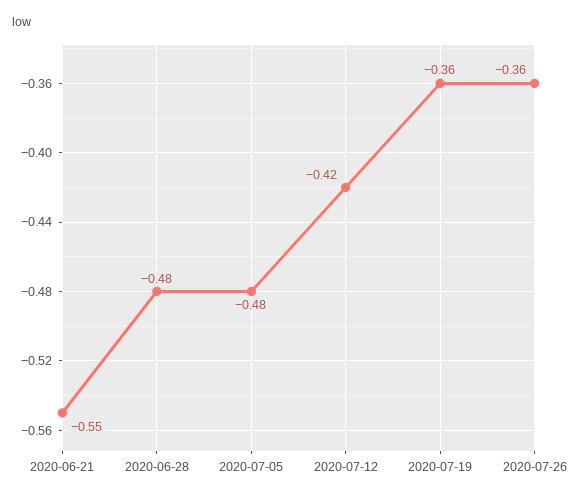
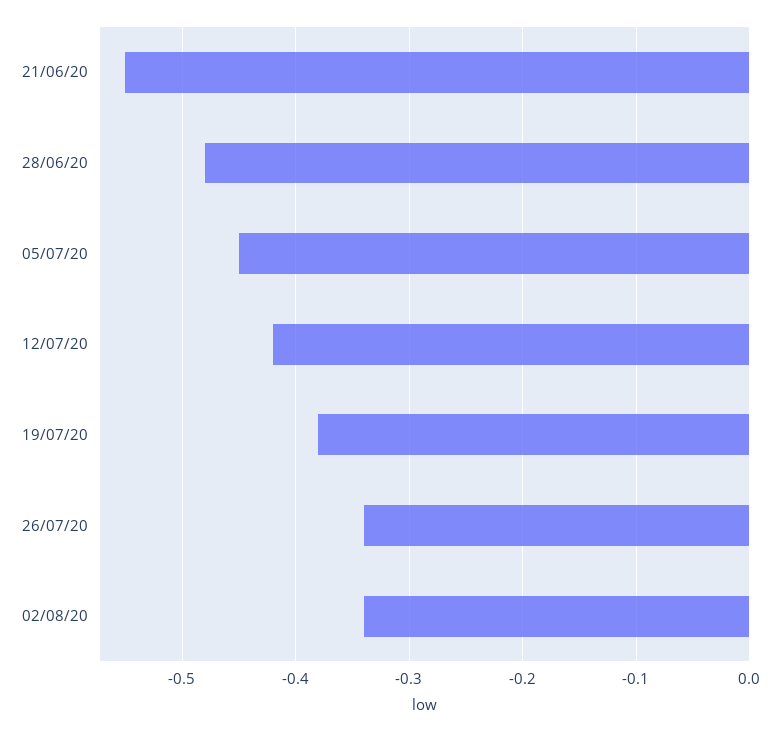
2020-07-05: -0.48 -> -0.45
2020-07-19: -0.36 -> -0.38
2020-07-26: -0.36 -> -0.34
02/08/20: none -> -0.34

